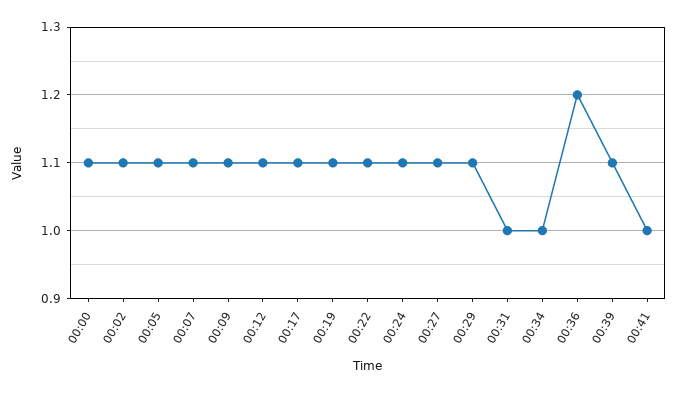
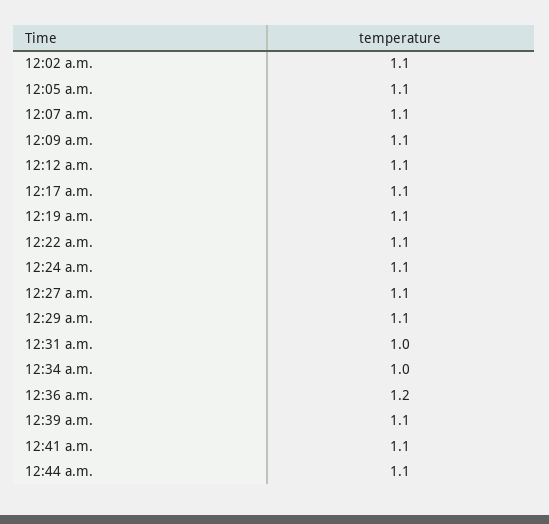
00:00: 1.1 -> none
00:41: 1 -> 1.1
12:44 a.m.: none -> 1.1

